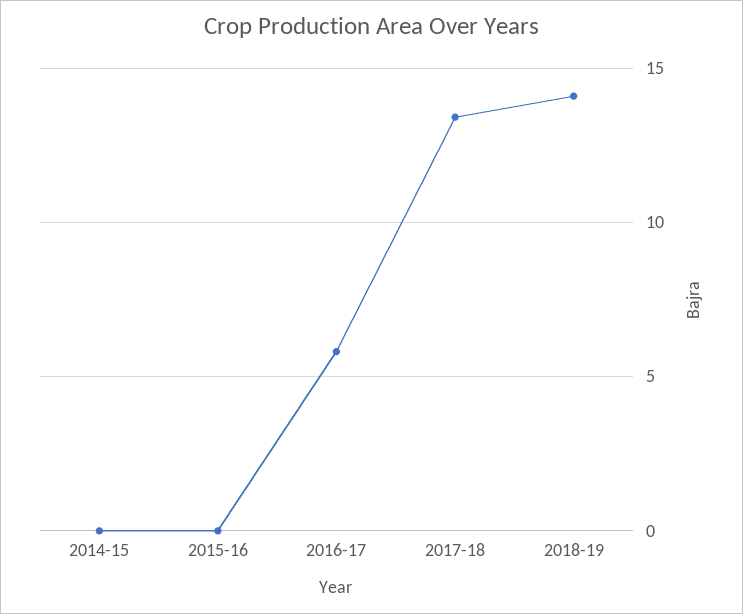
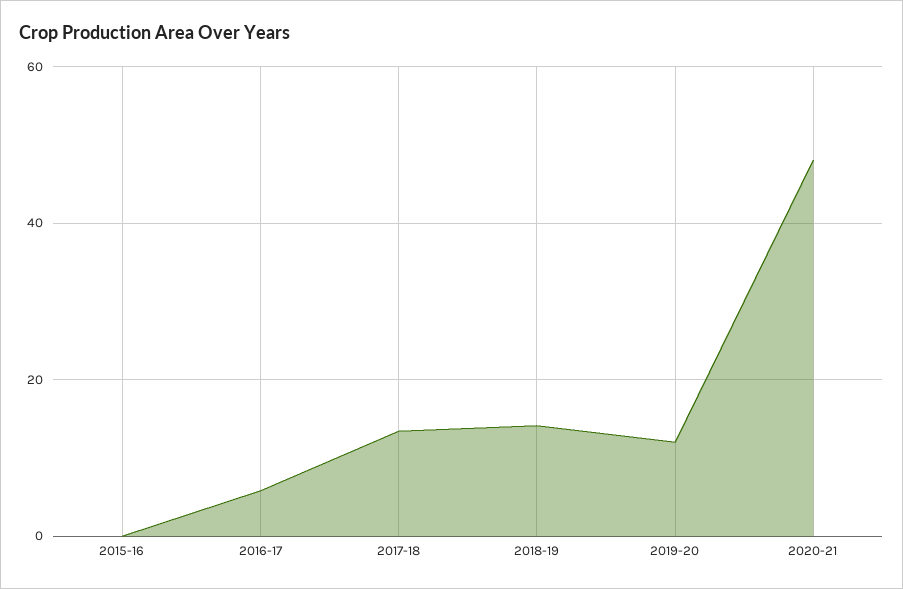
2014-15: 0 -> none
2019-20: none -> 12
2020-21: none -> 48

